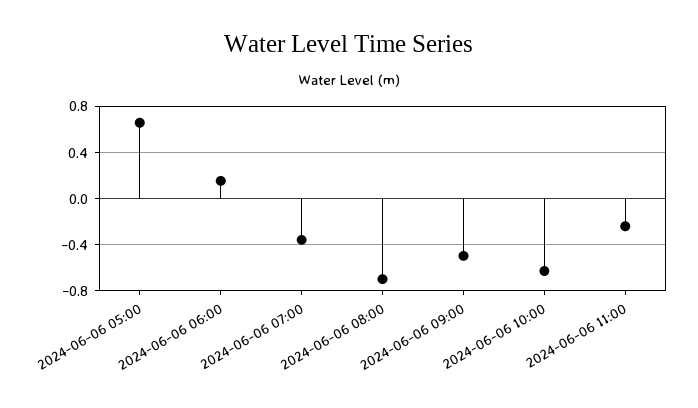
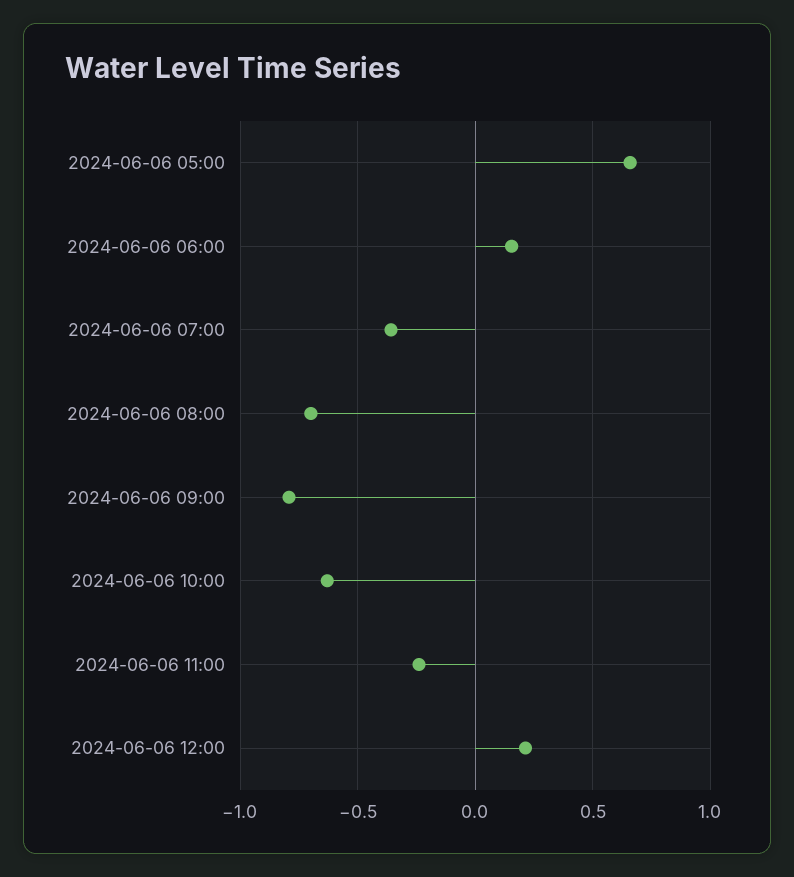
2024-06-06 09:00: -0.5 -> -0.8
2024-06-06 12:00: none -> 0.2

